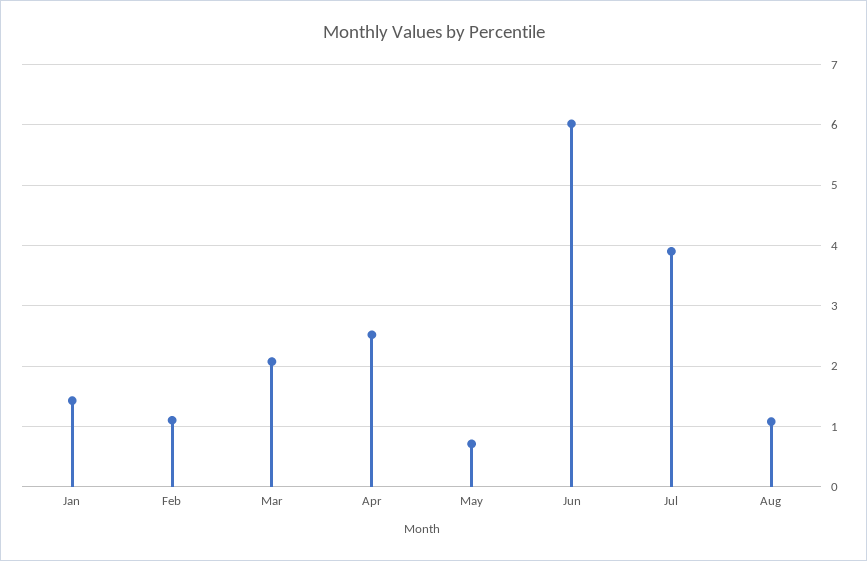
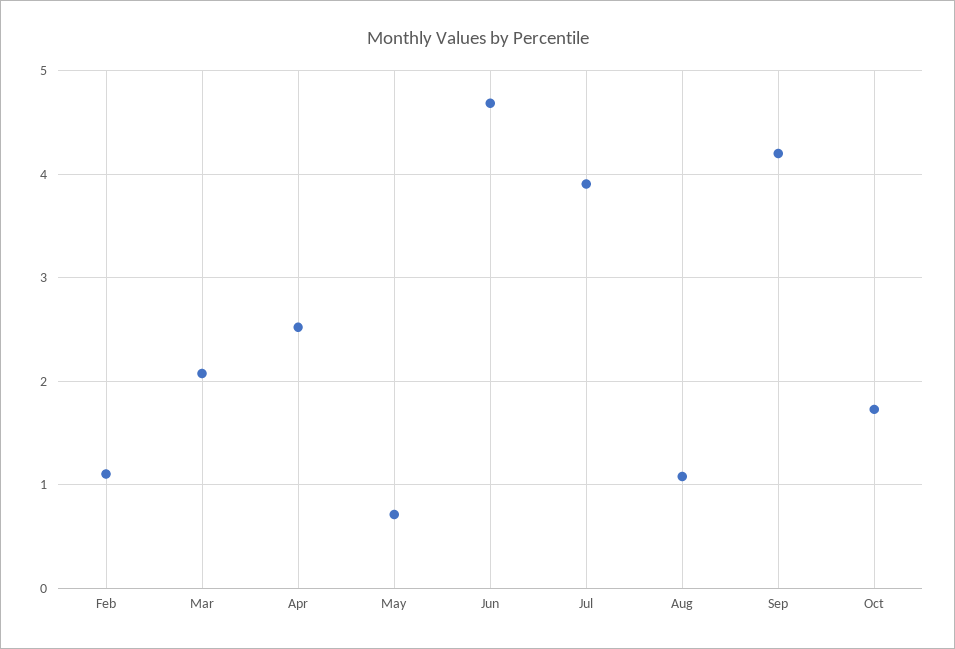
Jan: 1.4 -> none
Jun: 6 -> 4.7
Sep: none -> 4.2
Oct: none -> 1.7

